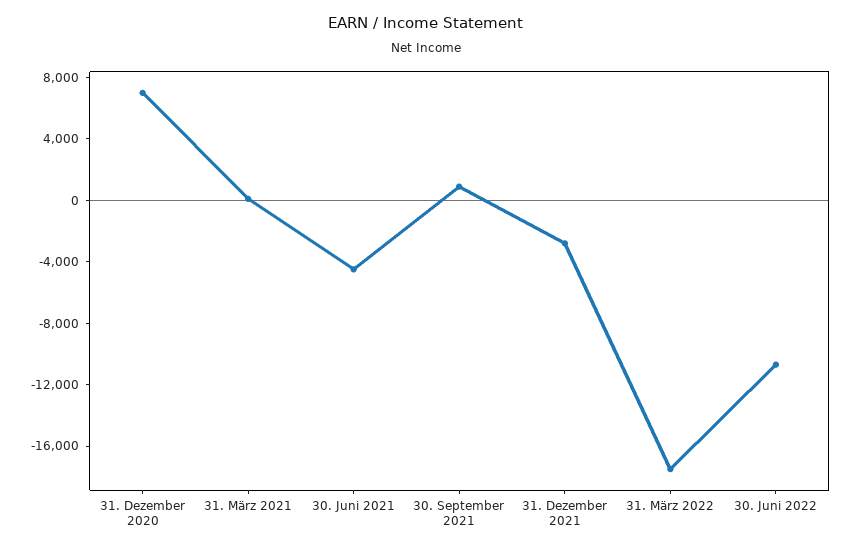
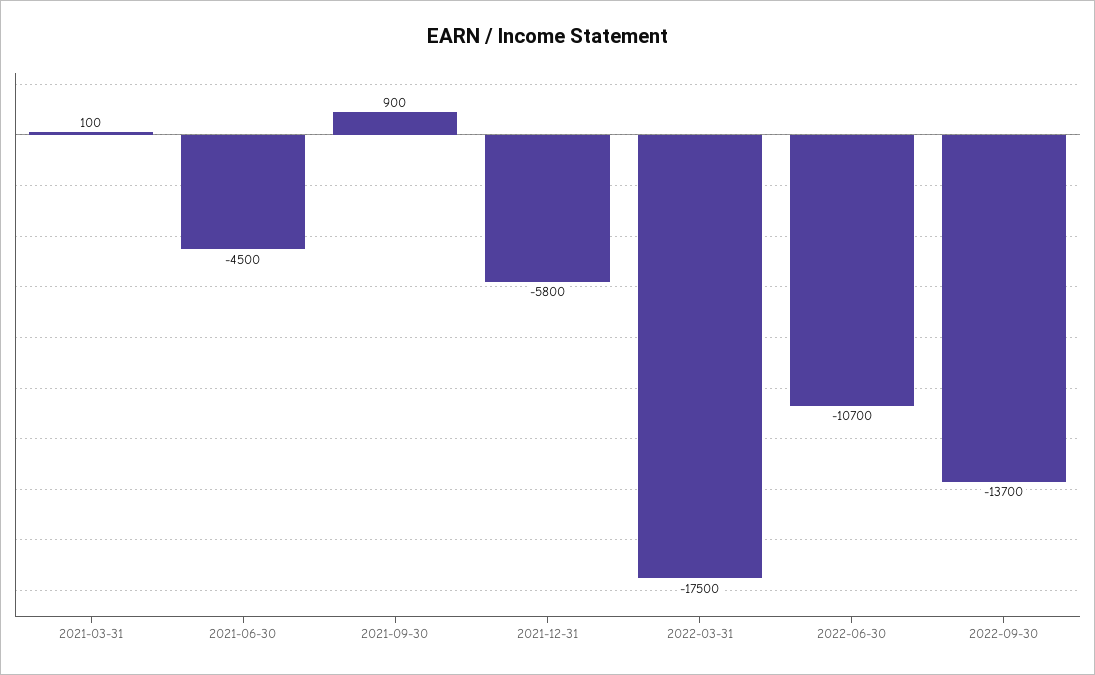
31. Dezember 2020: 7000 -> none
31. Dezember 2021: -3000 -> -5800
2022-09-30: none -> -13700

